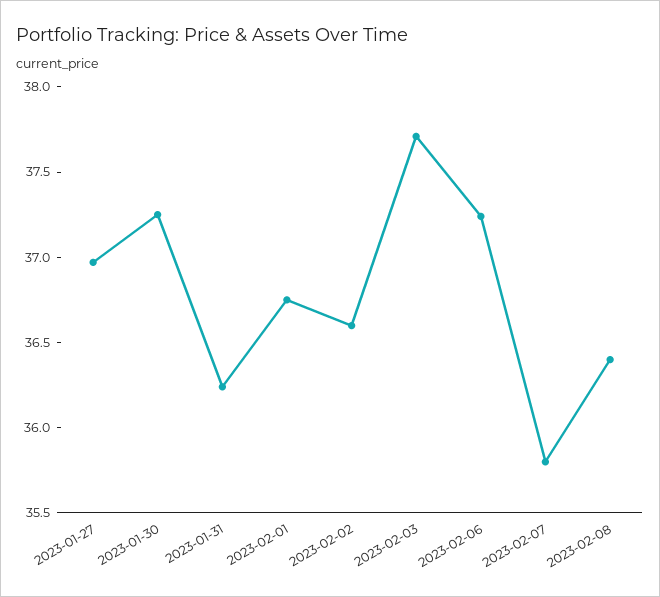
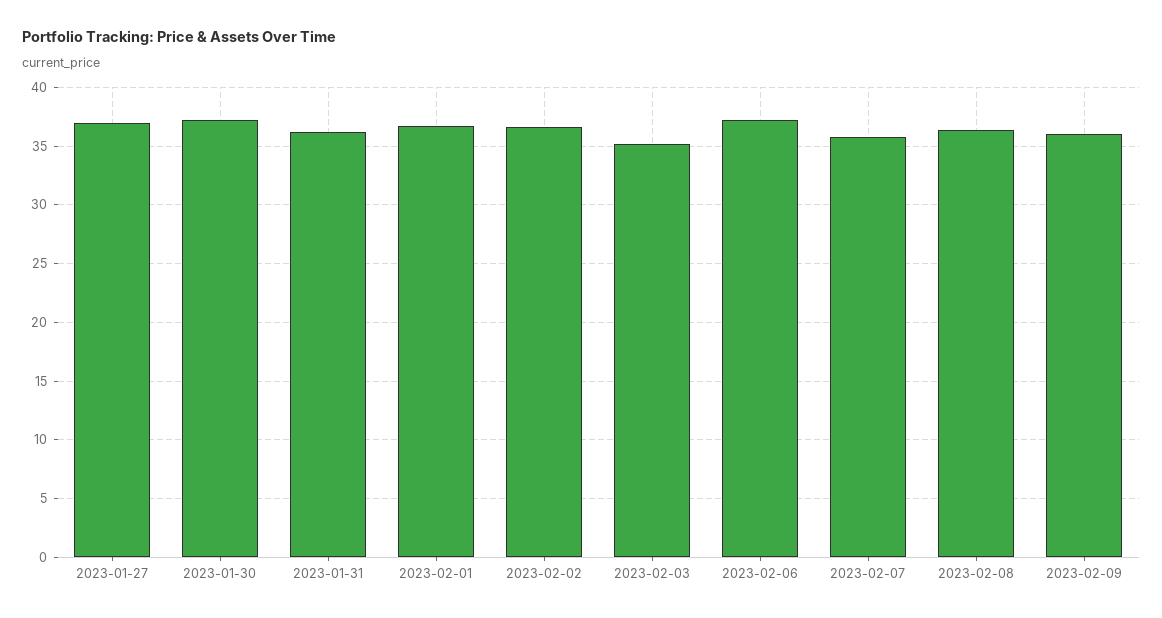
2023-02-03: 37.7 -> 35
2023-02-09: none -> 36

